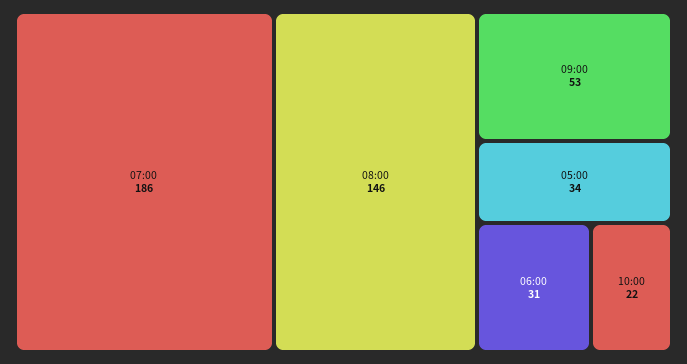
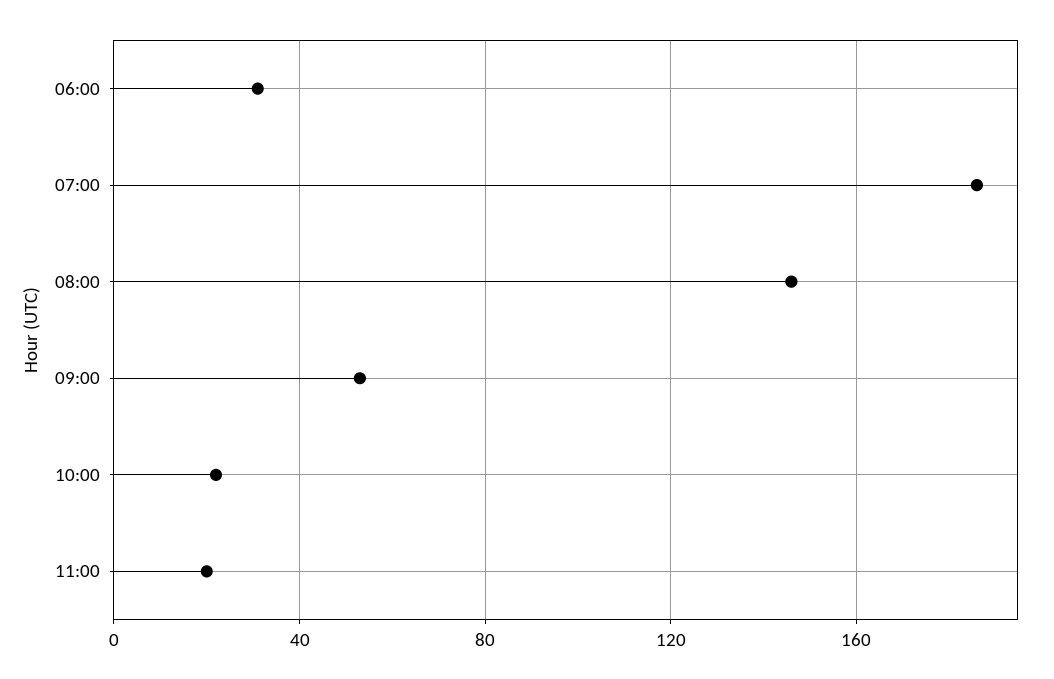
05:00: 34 -> none
11:00: none -> 20

